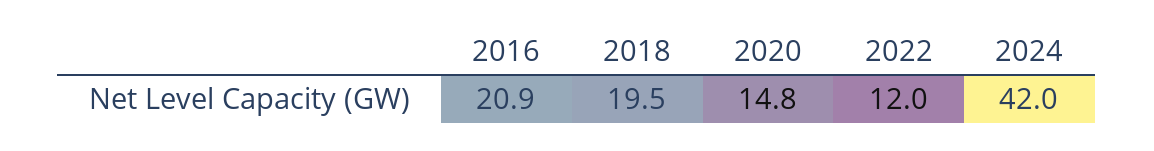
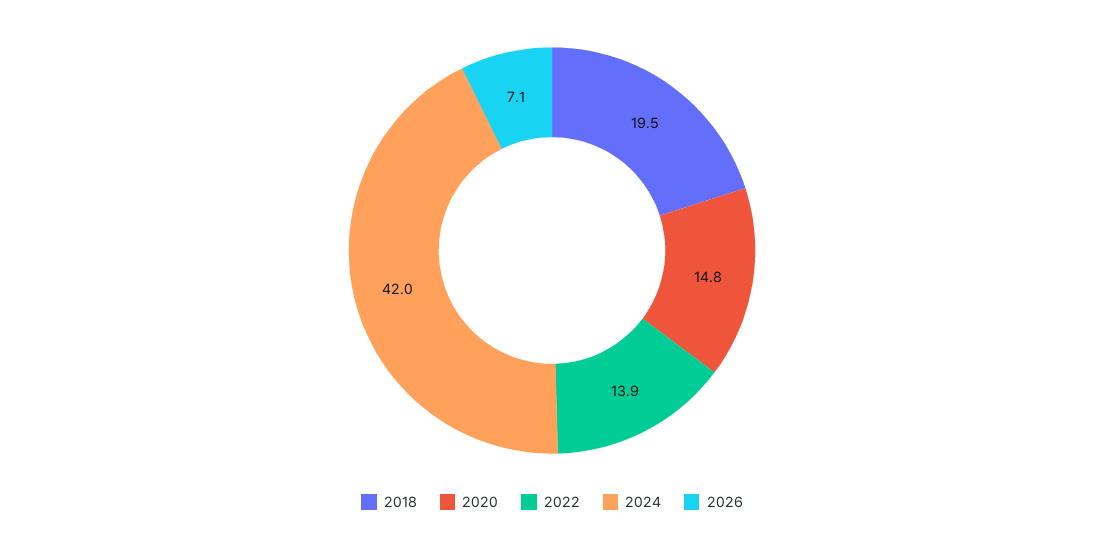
2016: 20.9 -> none
2022: 12 -> 13.9
2026: none -> 7.1

